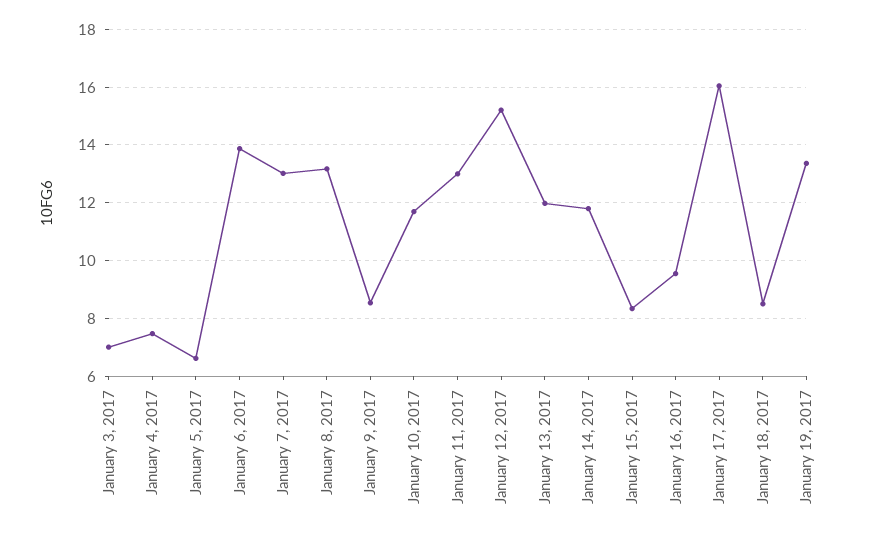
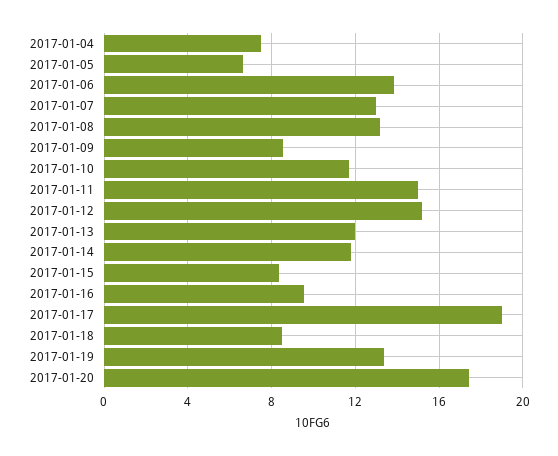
January 3, 2017: 7 -> none
January 11, 2017: 13 -> 15
January 17, 2017: 16 -> 19
2017-01-20: none -> 17.5

